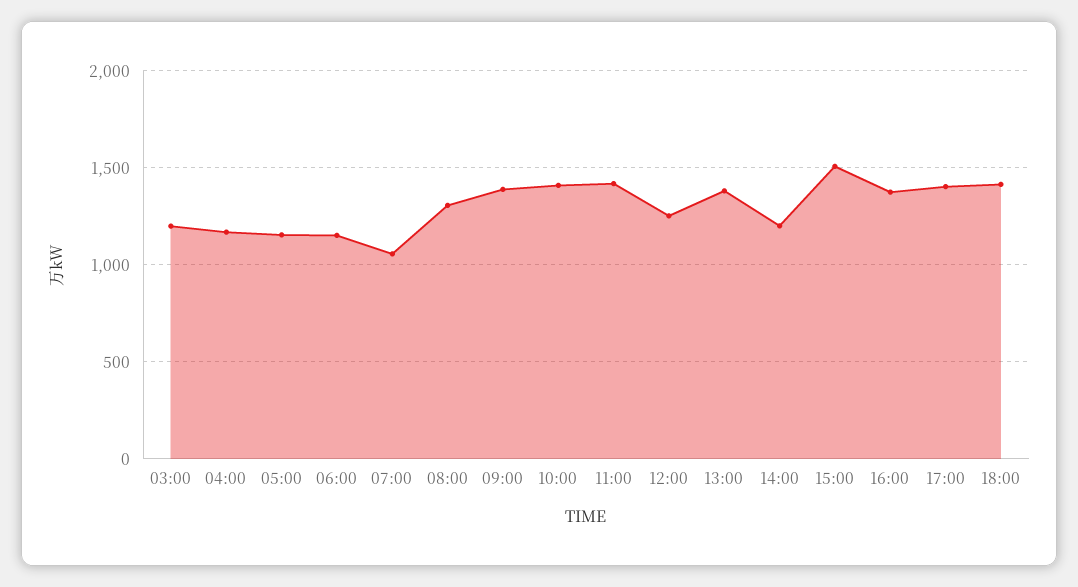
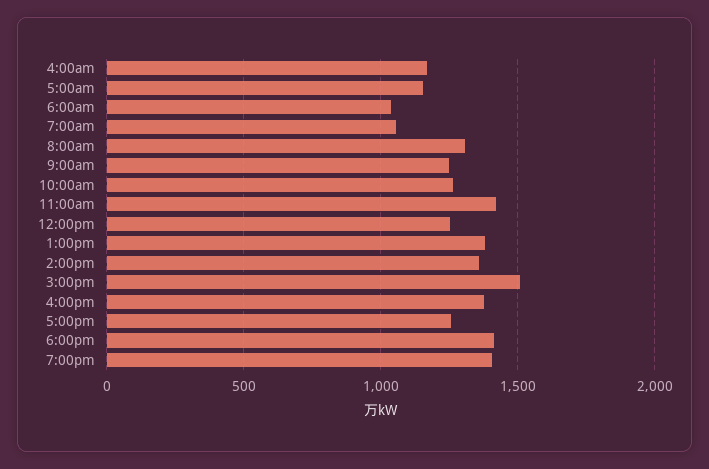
03:00: 1200 -> none
06:00: 1150 -> 1050
09:00: 1400 -> 1250
10:00: 1400 -> 1250
14:00: 1200 -> 1350
17:00: 1400 -> 1250
7:00pm: none -> 1400

